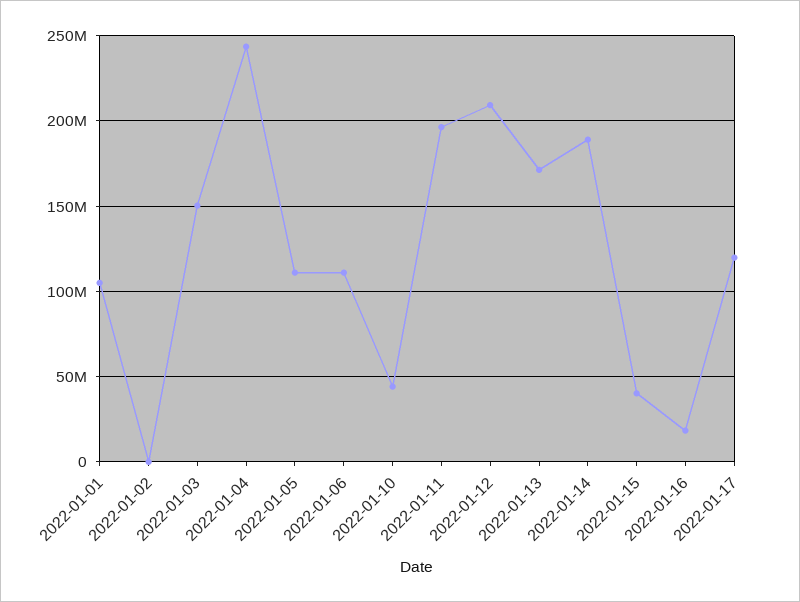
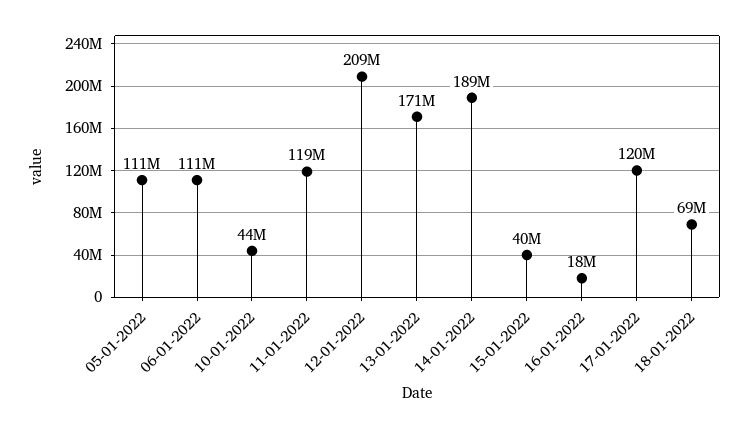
2022-01-01: 105000000 -> none
2022-01-02: 0 -> none
2022-01-03: 150000000 -> none
2022-01-04: 245000000 -> none
2022-01-11: 195000000 -> 119000000
18-01-2022: none -> 69000000

